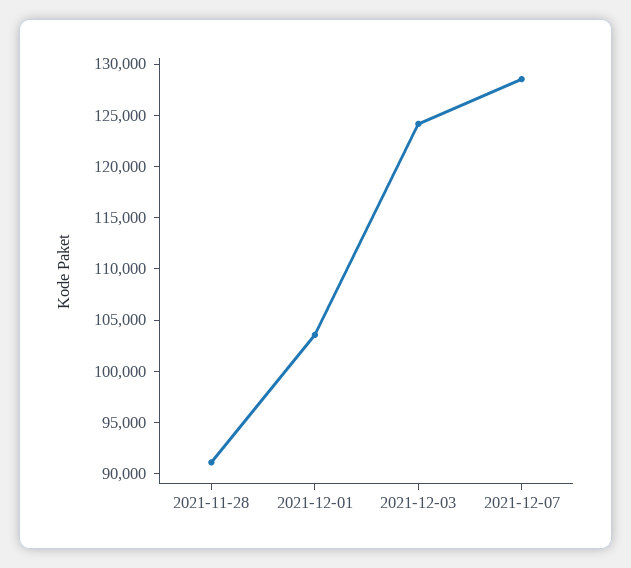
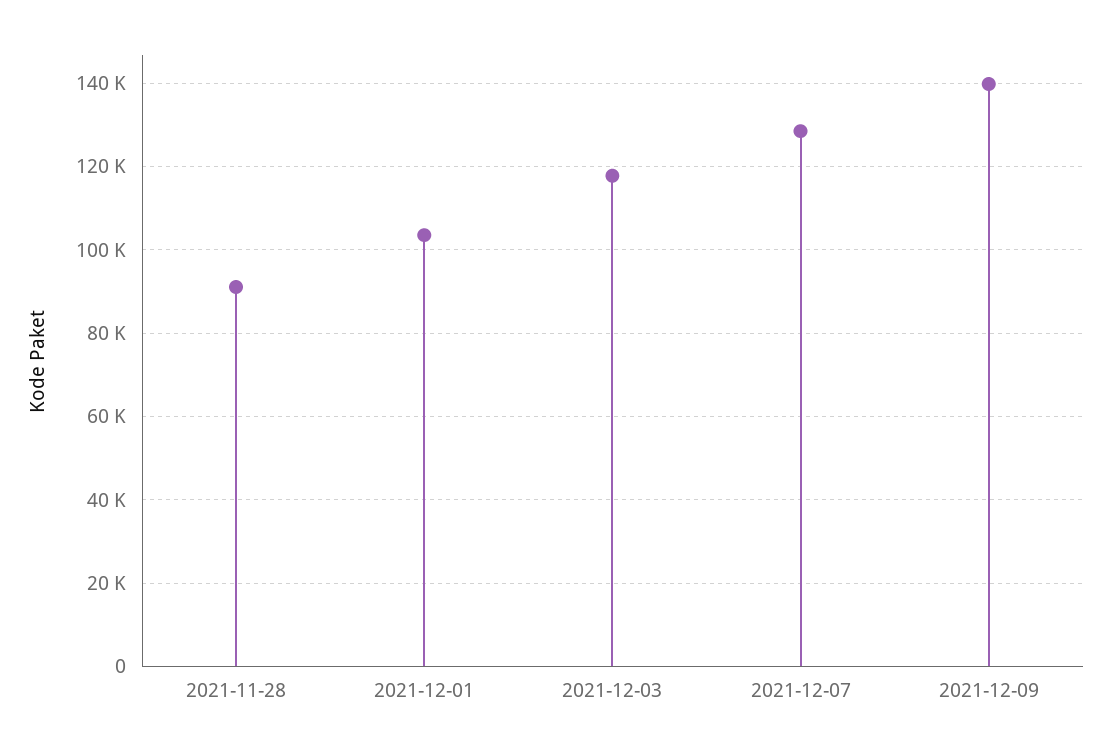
2021-12-03: 124000 -> 118000
2021-12-09: none -> 140000

